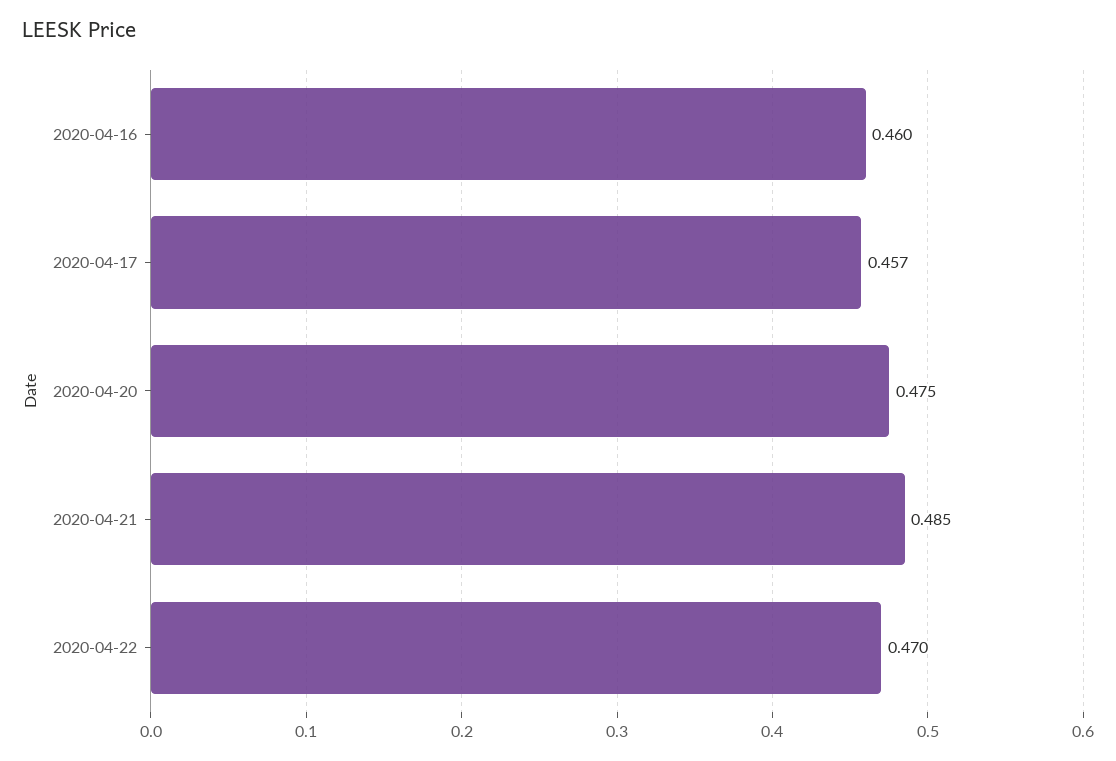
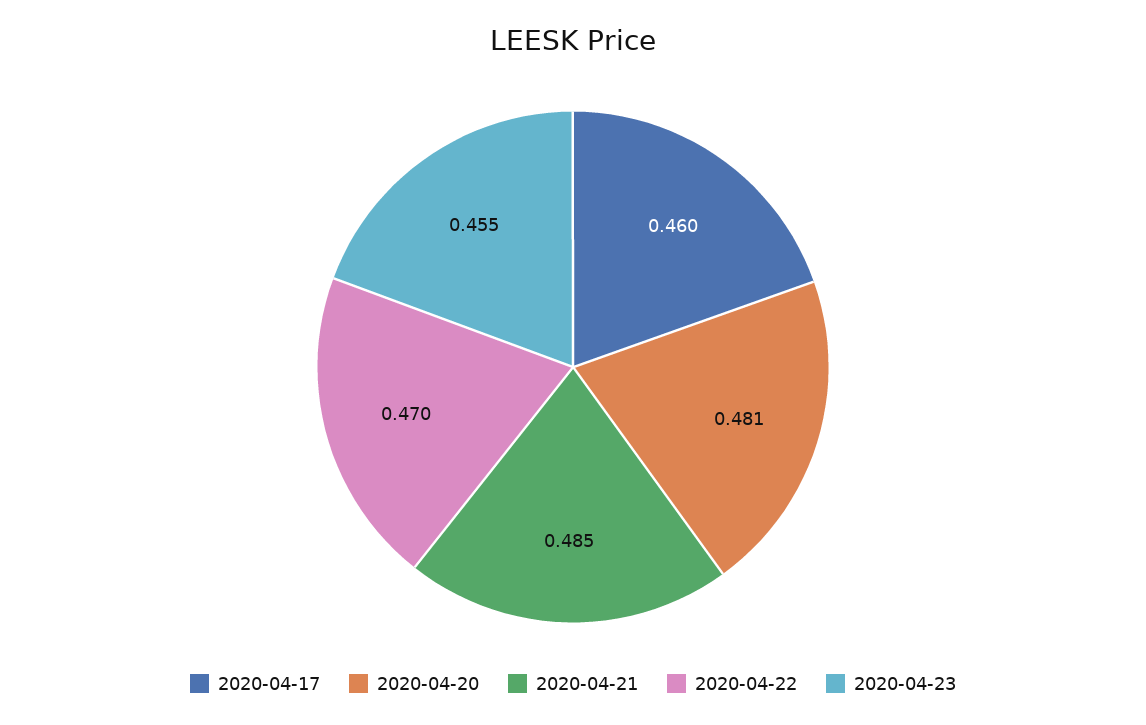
2020-04-16: 0.46 -> none
2020-04-17: 0.457 -> 0.46
2020-04-20: 0.475 -> 0.481
2020-04-23: none -> 0.455

